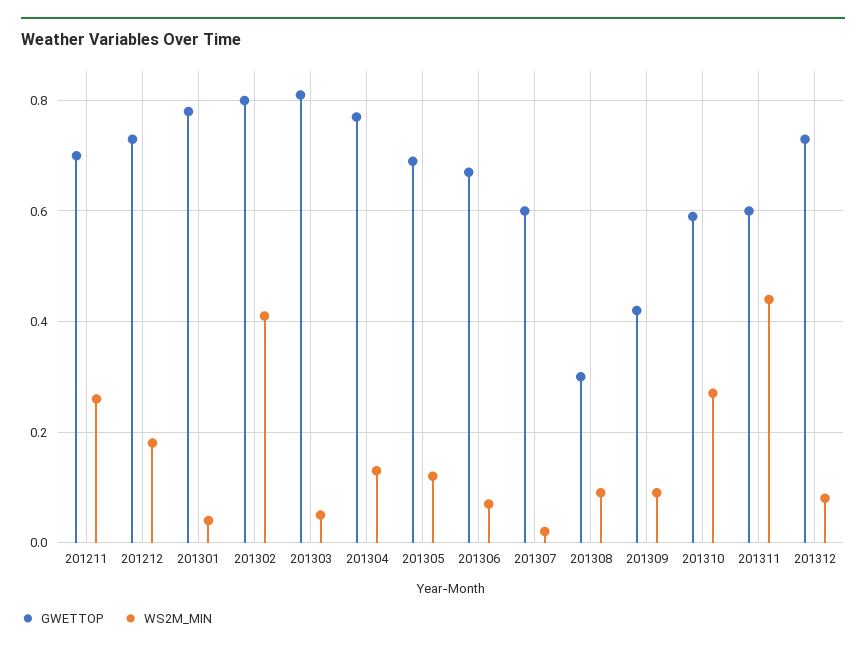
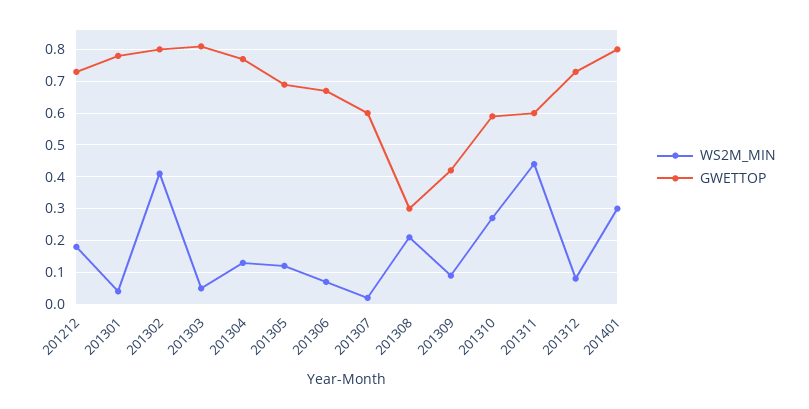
GWETTOP, 201211: 0.7 -> none
WS2M_MIN, 201211: 0.25 -> none
WS2M_MIN, 201308: 0.1 -> 0.2
WS2M_MIN, 201401: none -> 0.3
GWETTOP, 201401: none -> 0.8

